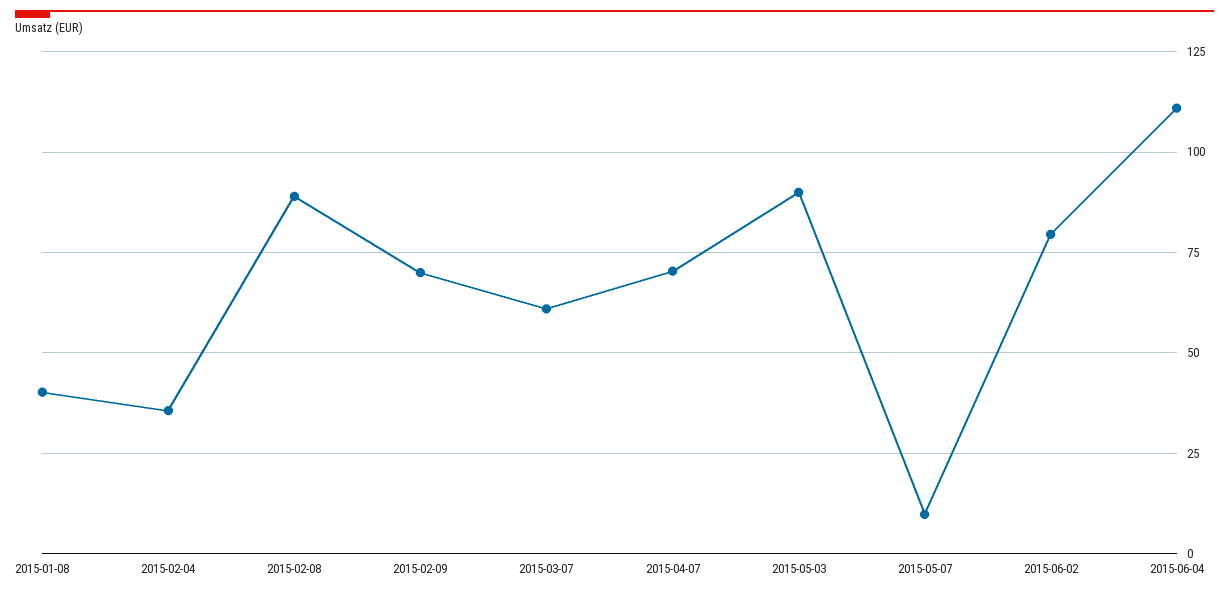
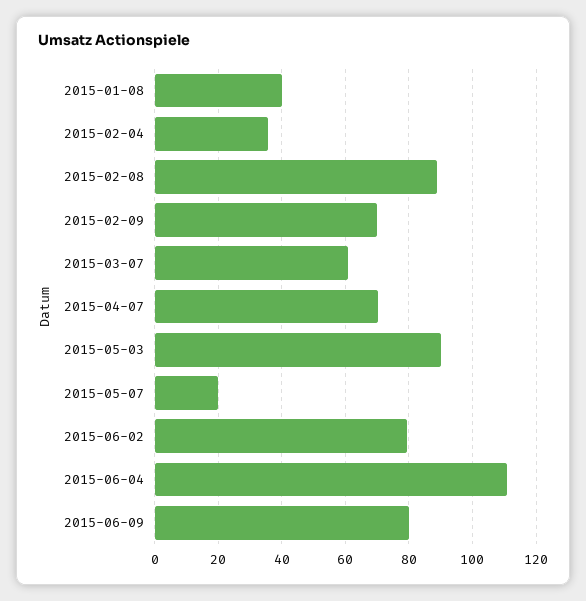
2015-05-07: 10 -> 20
2015-06-09: none -> 80

